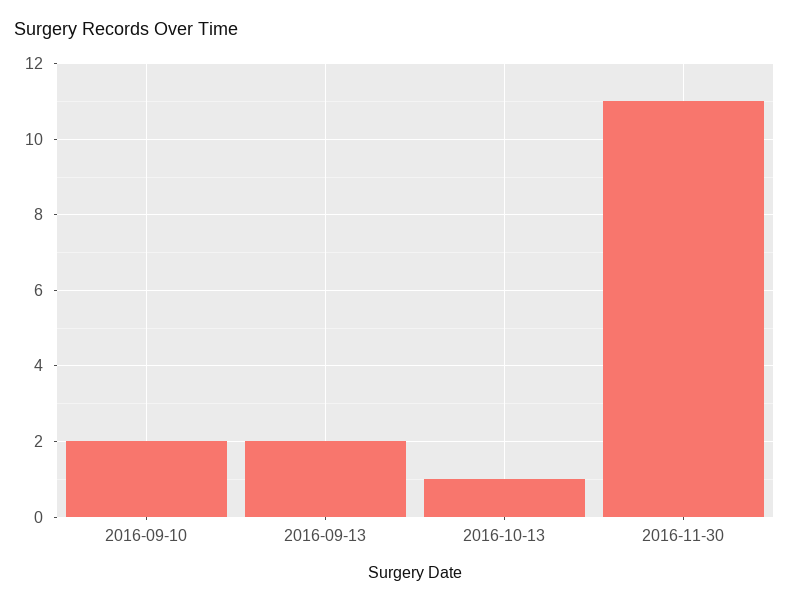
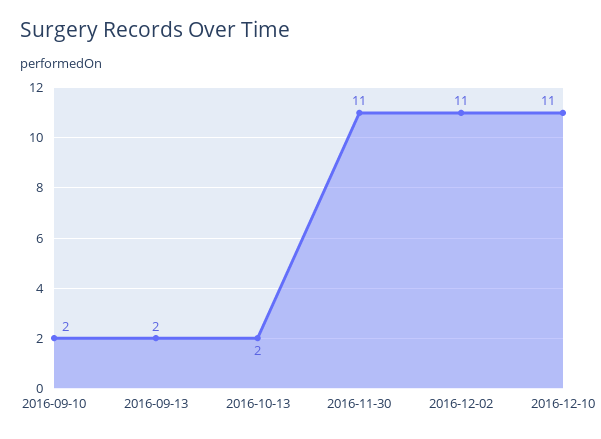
2016-10-13: 1 -> 2
2016-12-02: none -> 11
2016-12-10: none -> 11

